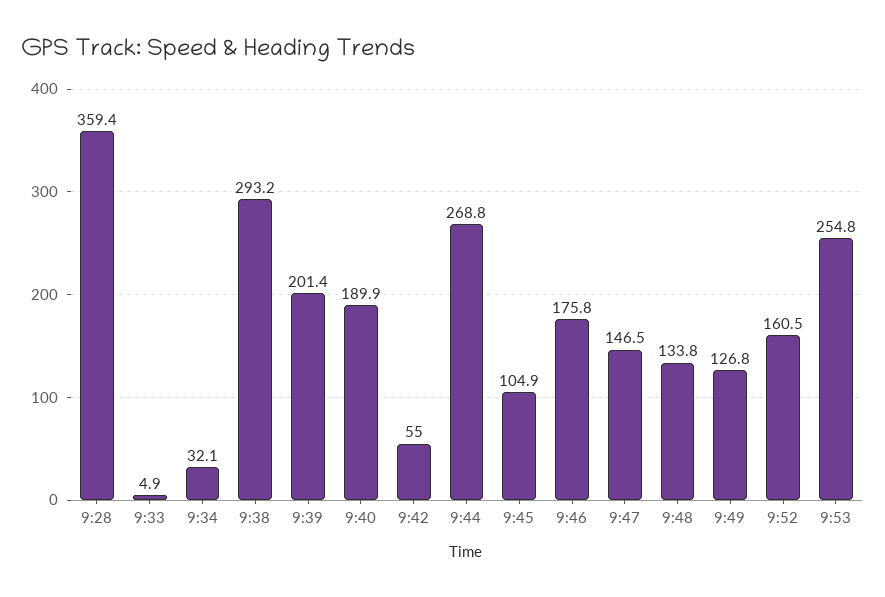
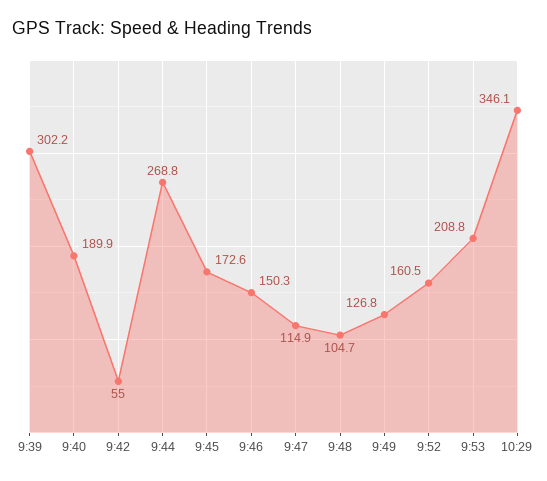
9:28: 359.4 -> none
9:33: 4.9 -> none
9:34: 32.1 -> none
9:38: 293.2 -> none
9:39: 201.4 -> 302.2
9:45: 104.9 -> 172.6
9:46: 175.8 -> 150.3
9:47: 146.5 -> 114.9
9:48: 133.8 -> 104.7
9:53: 254.8 -> 208.8
10:29: none -> 346.1

